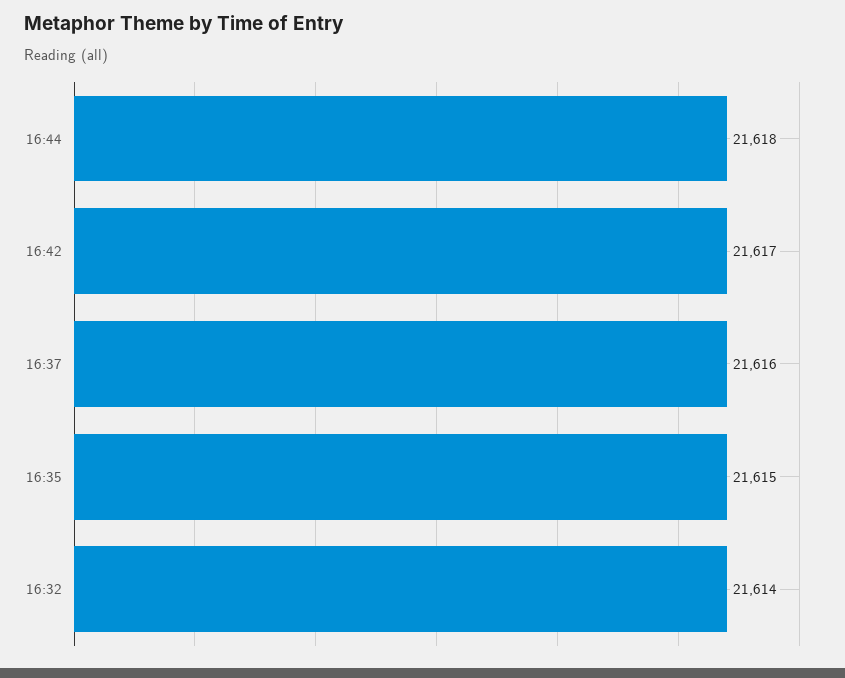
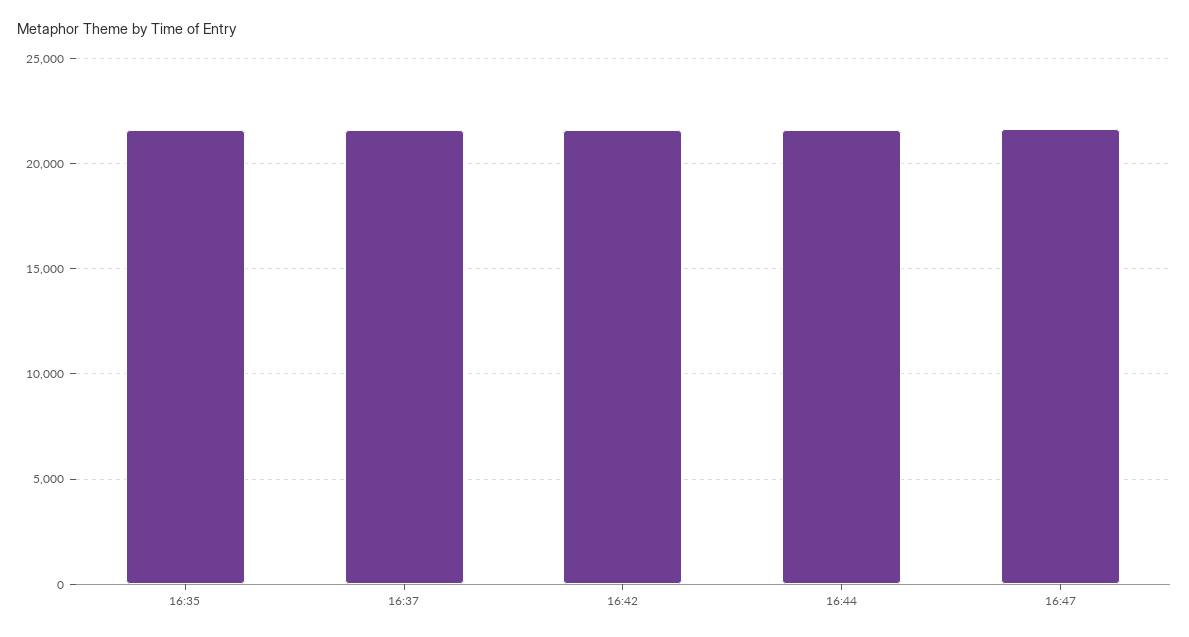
16:32: 21614 -> none
16:47: none -> 21500

